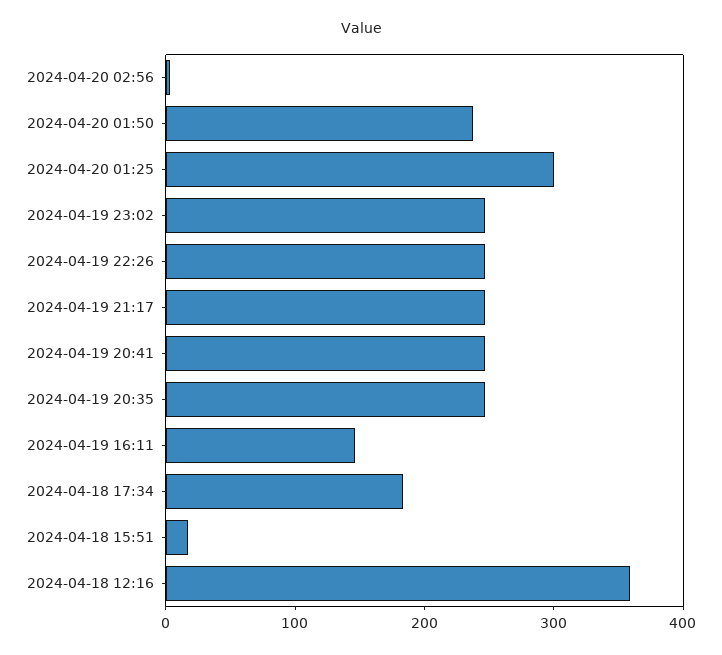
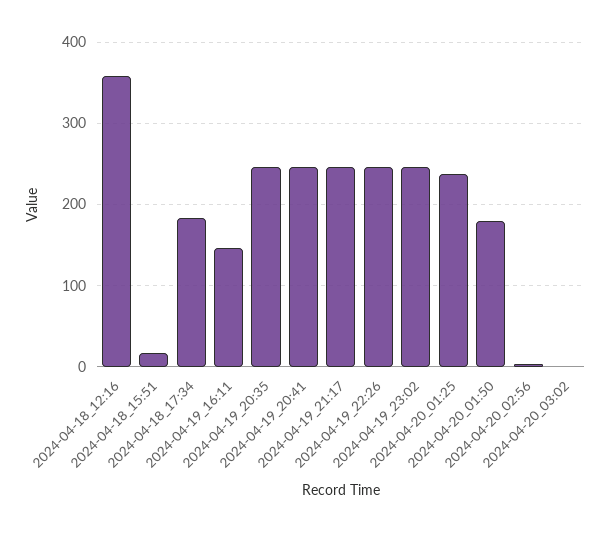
2024-04-20 01:50: 240 -> 180
2024-04-20 01:25: 300 -> 240
2024-04-20_03:02: none -> 0

